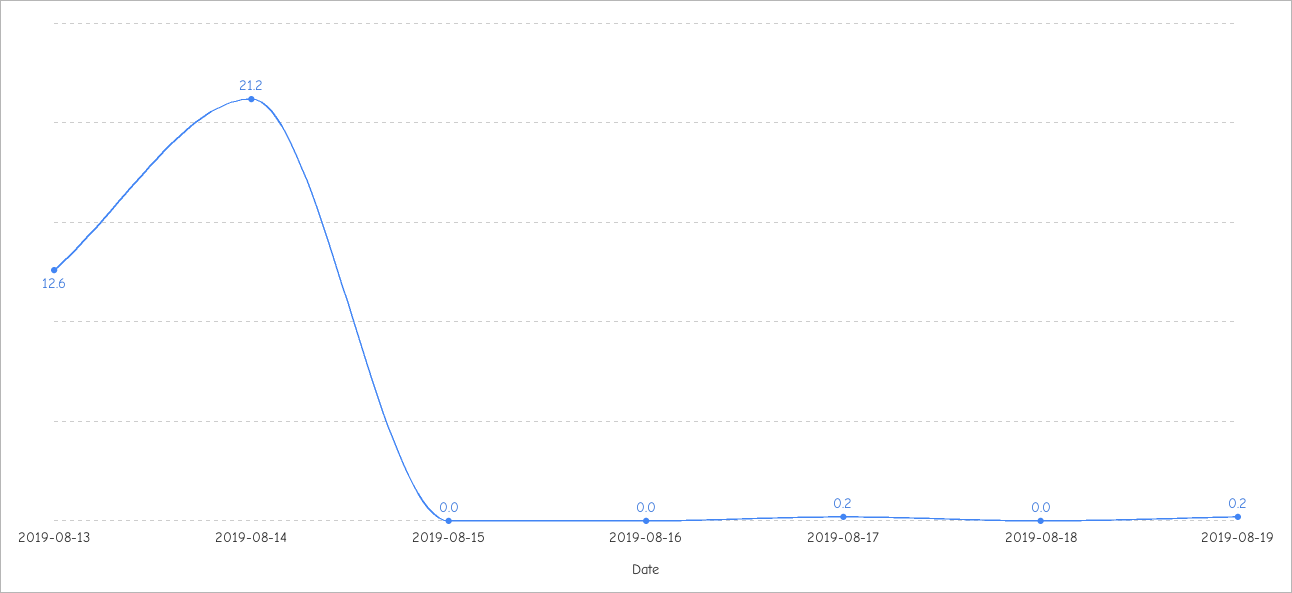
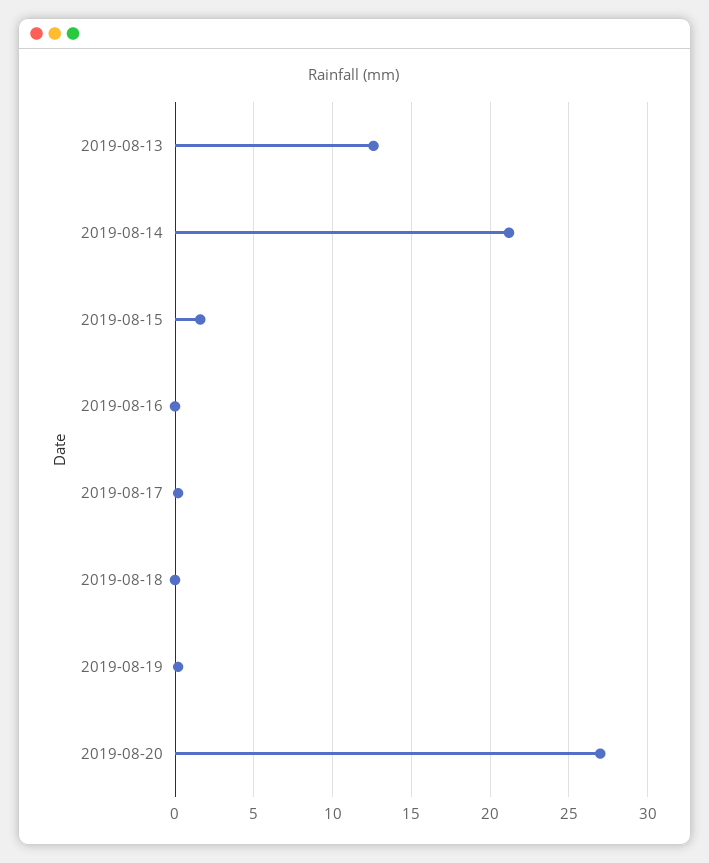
2019-08-15: 0 -> 1.5
2019-08-20: none -> 27

